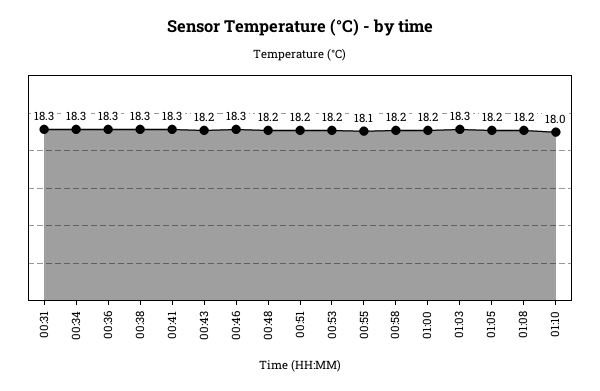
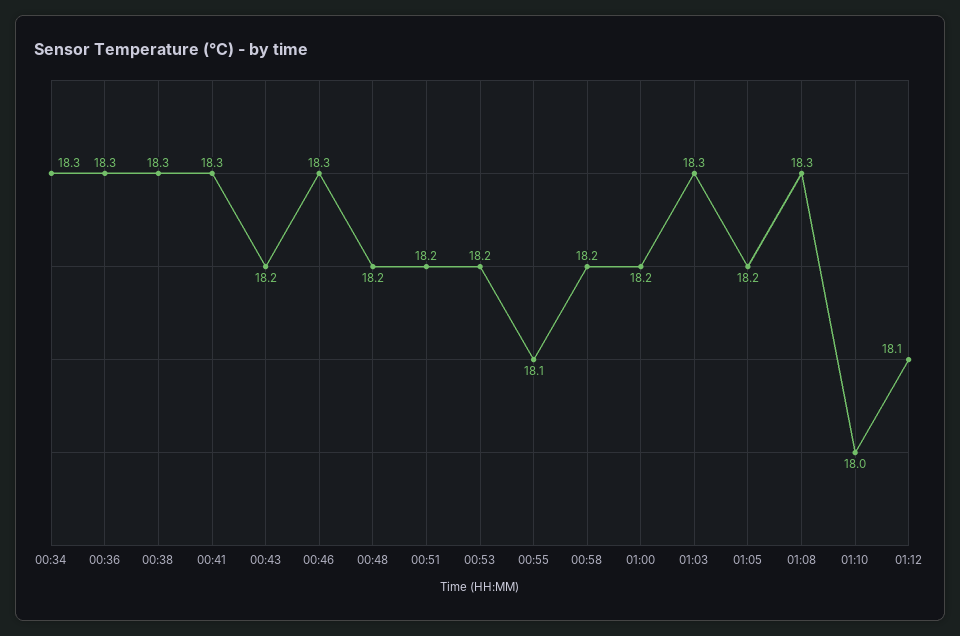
00:31: 18.3 -> none
01:08: 18.2 -> 18.3
01:12: none -> 18.1

